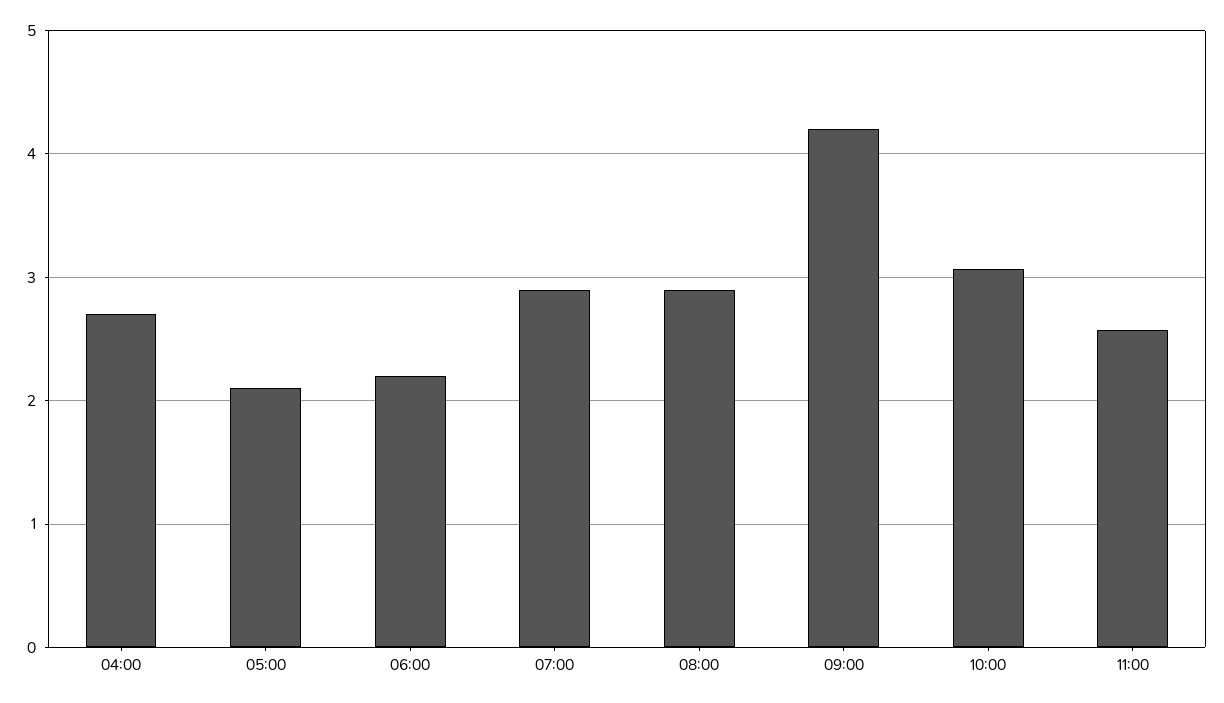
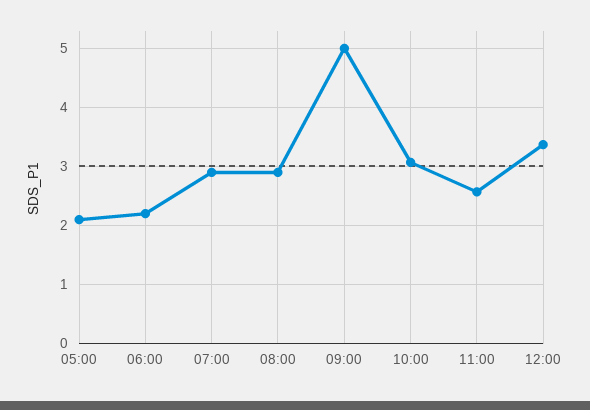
04:00: 2.7 -> none
09:00: 4.2 -> 5
12:00: none -> 3.4

